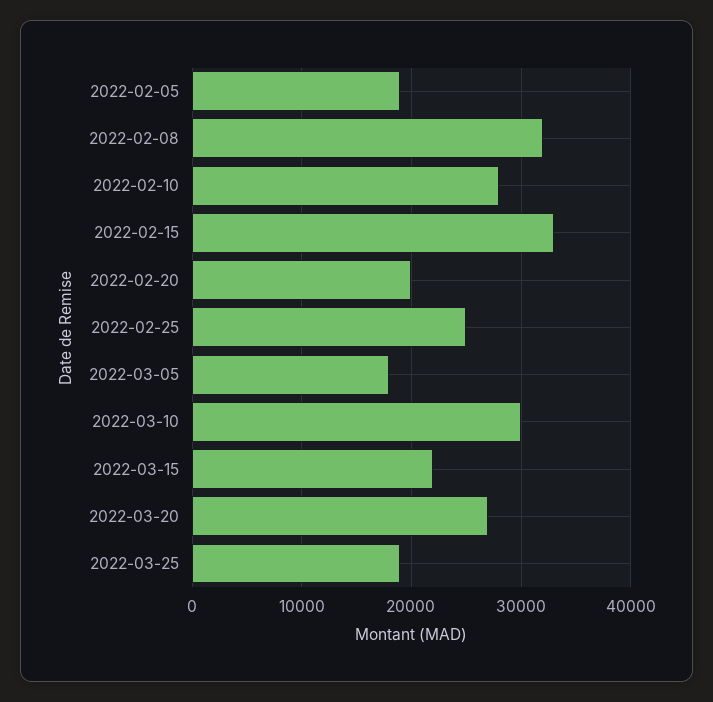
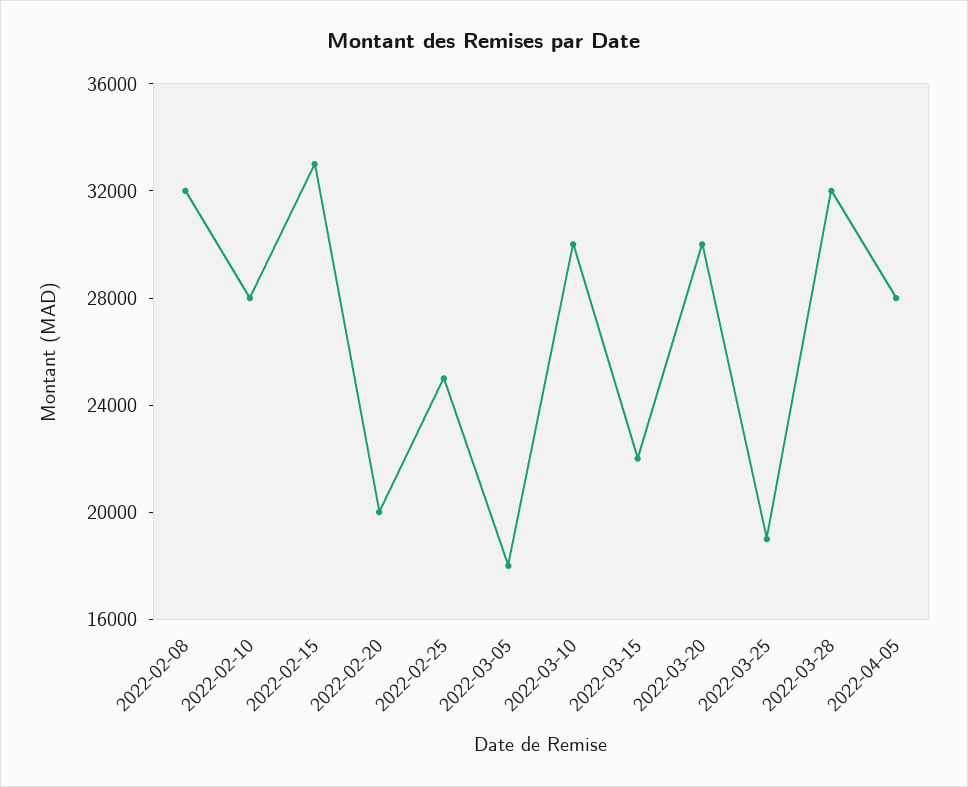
2022-02-05: 19000 -> none
2022-03-20: 27000 -> 30000
2022-03-28: none -> 32000
2022-04-05: none -> 28000

